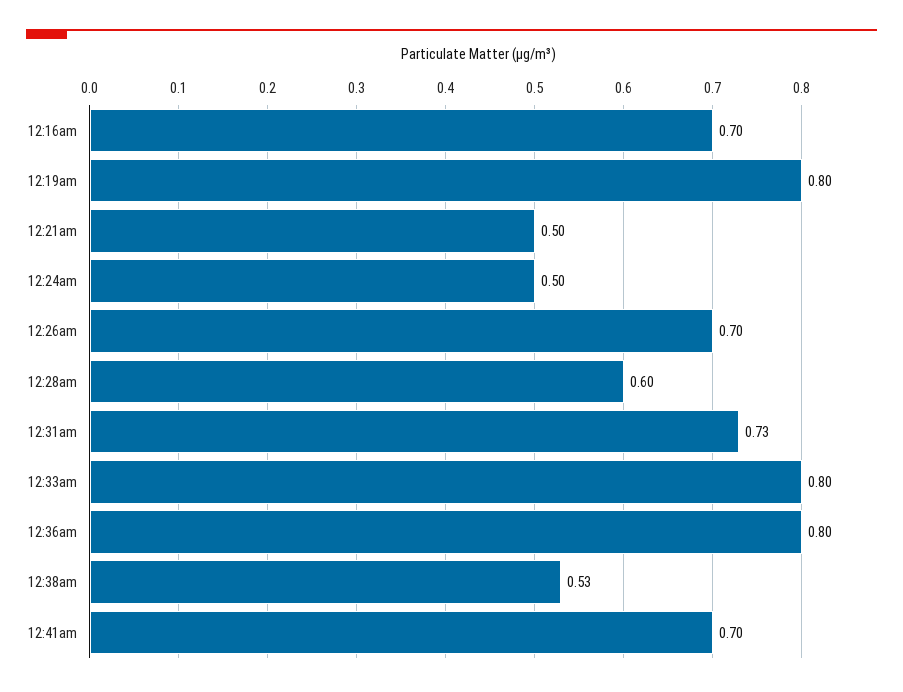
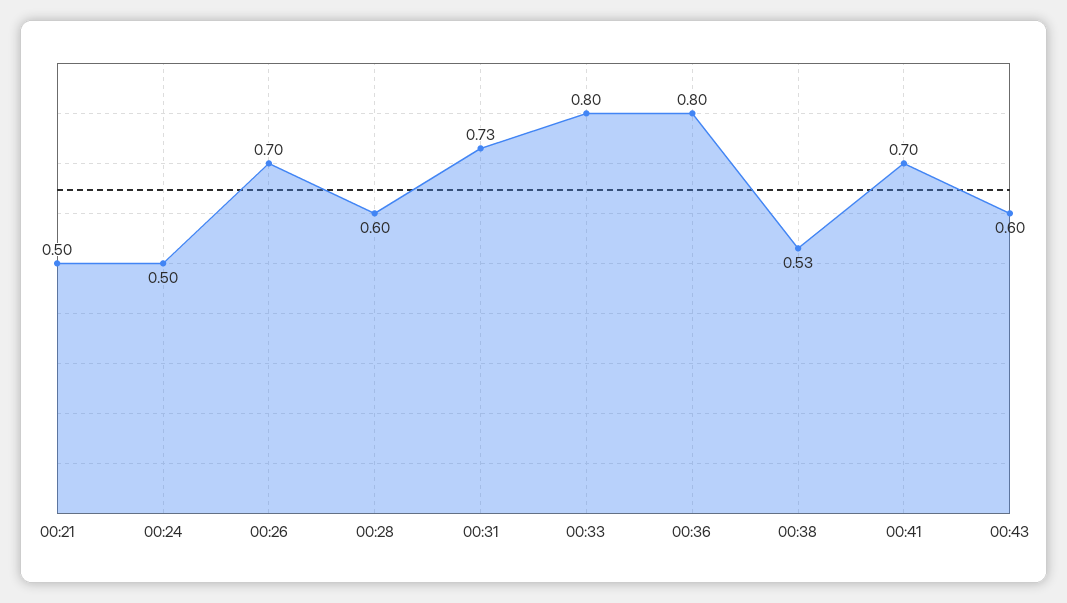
12:16am: 0.7 -> none
12:19am: 0.8 -> none
00:43: none -> 0.6

